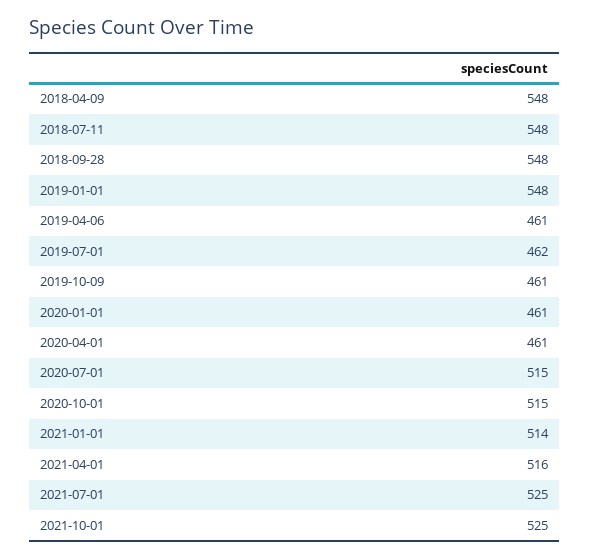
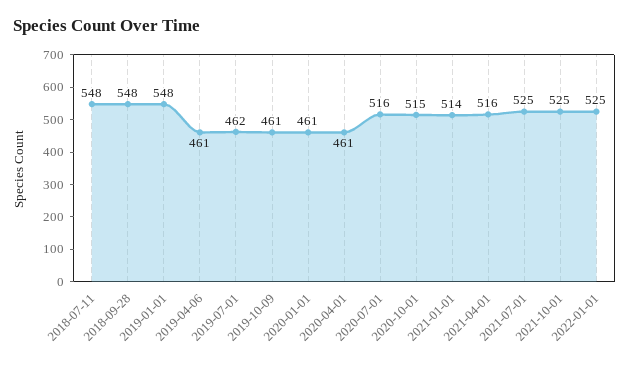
2018-04-09: 548 -> none
2020-07-01: 515 -> 516
2022-01-01: none -> 525

